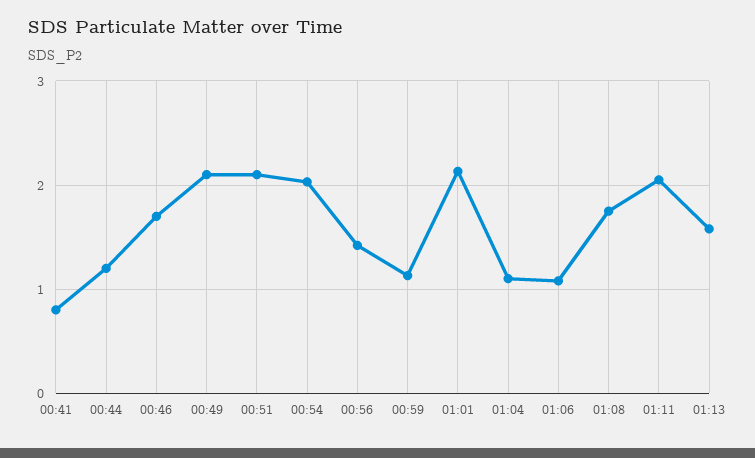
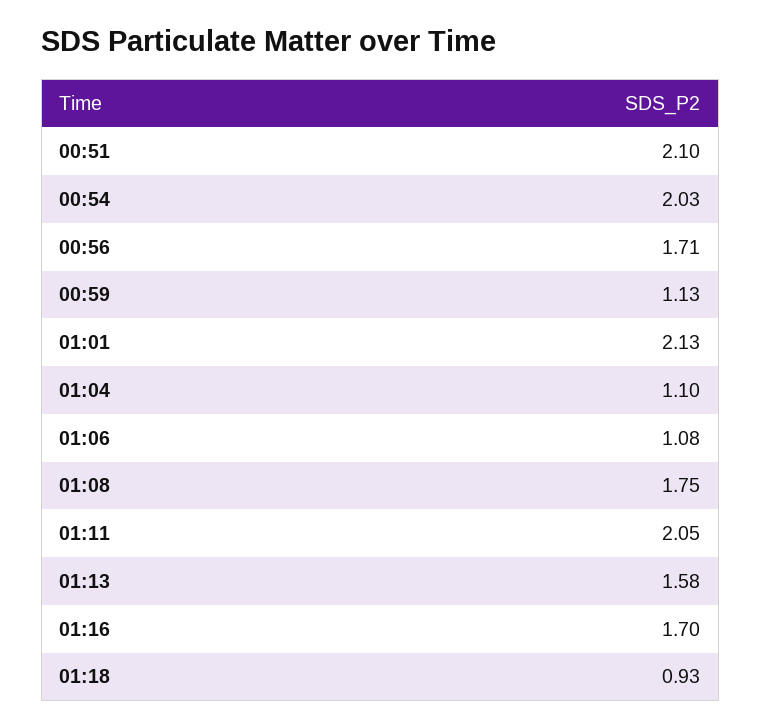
00:41: 0.8 -> none
00:44: 1.2 -> none
00:46: 1.7 -> none
00:49: 2.1 -> none
00:56: 1.4 -> 1.71
01:16: none -> 1.7
01:18: none -> 0.93

